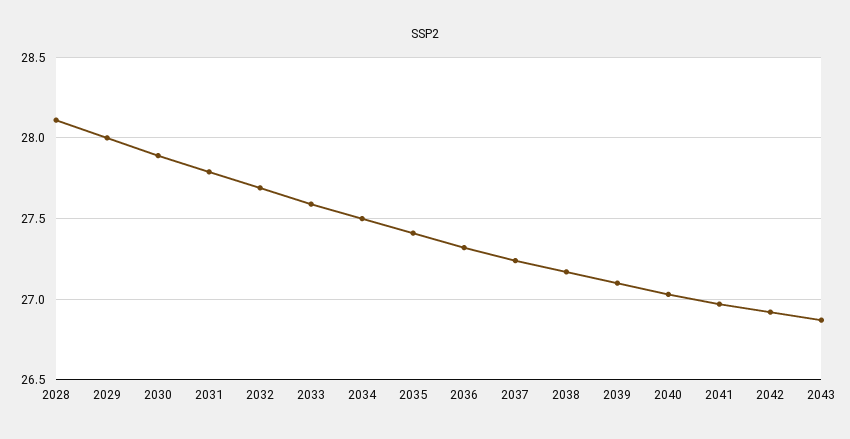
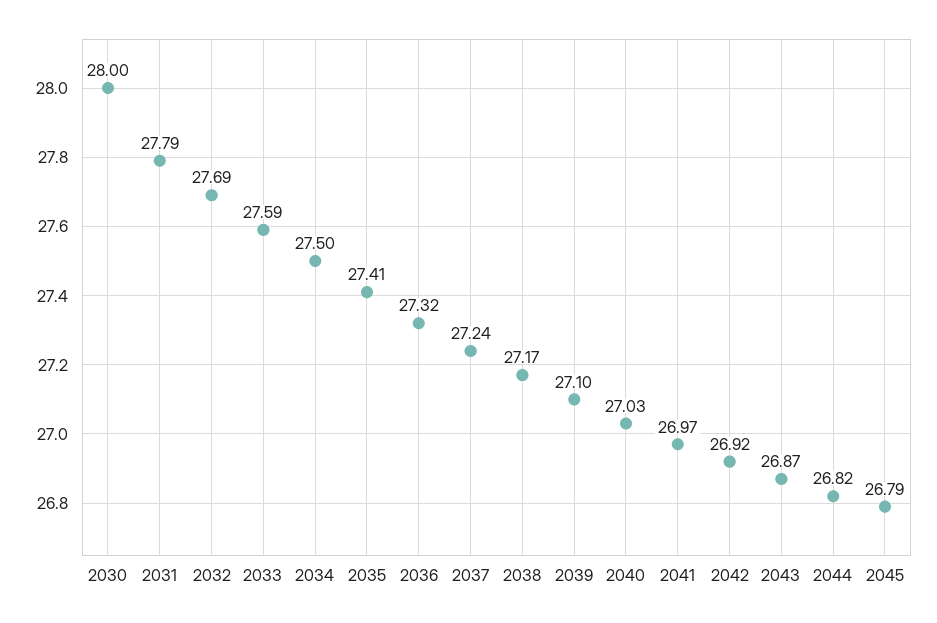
2028: 28.1 -> none
2029: 28 -> none
2030: 27.9 -> 28
2044: none -> 26.82
2045: none -> 26.79

